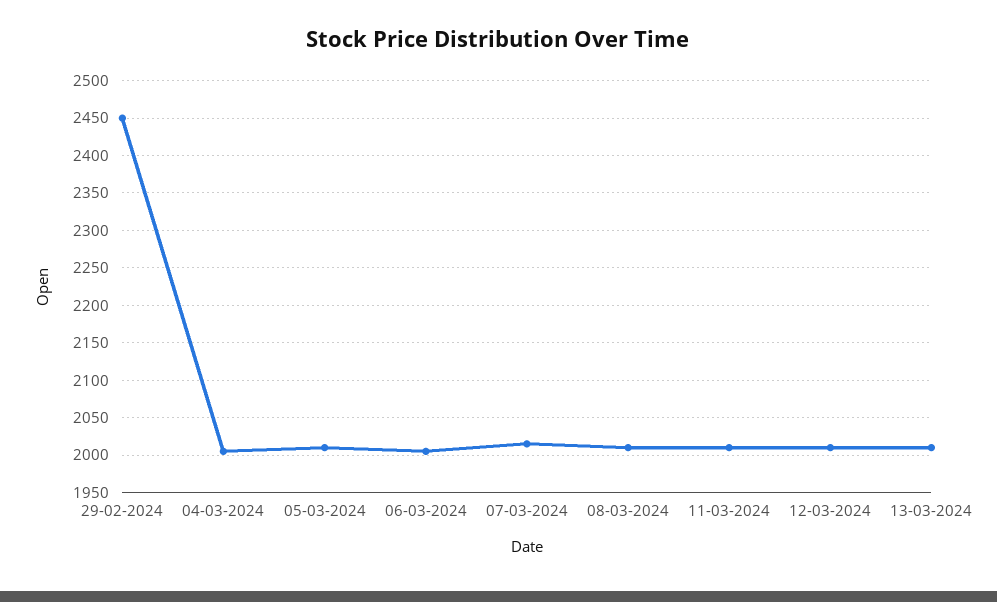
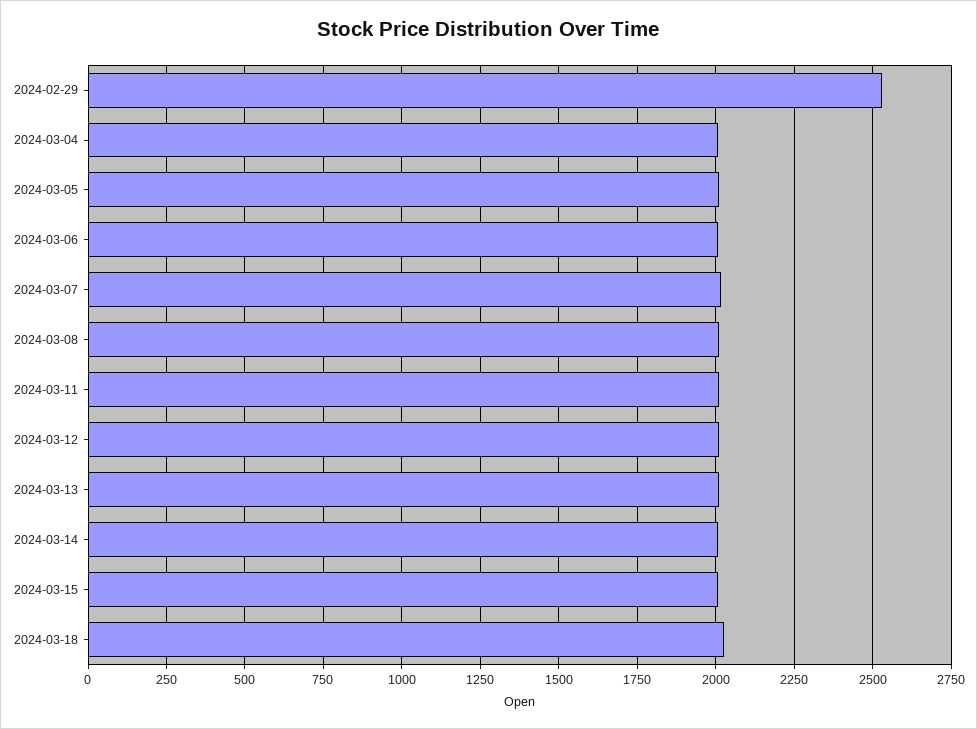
29-02-2024: 2450 -> 2525
2024-03-14: none -> 2000
2024-03-15: none -> 2000
2024-03-18: none -> 2025

